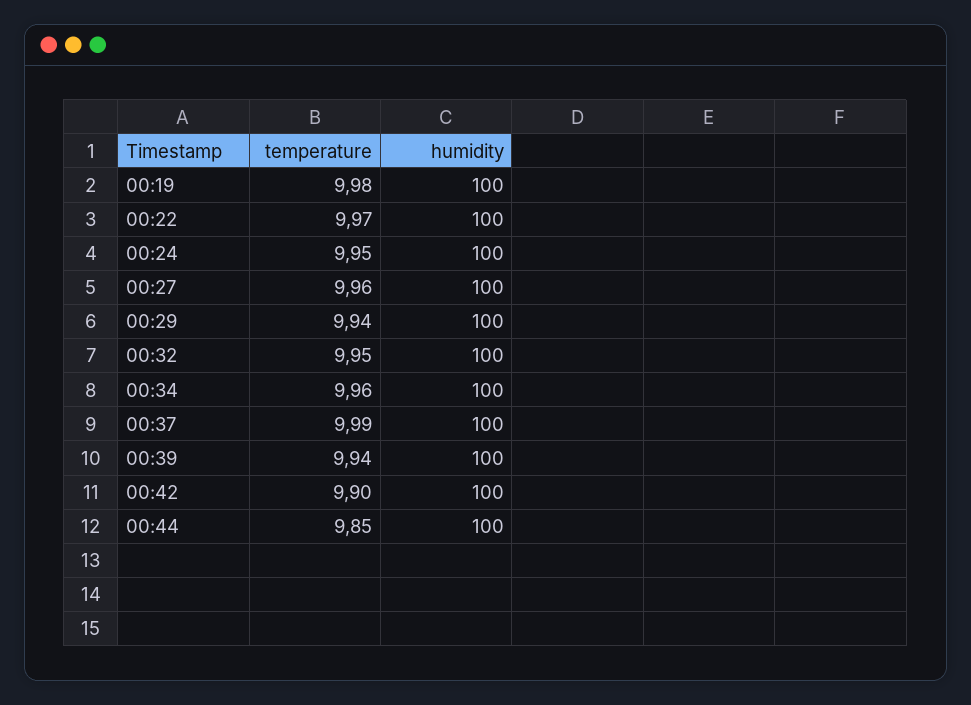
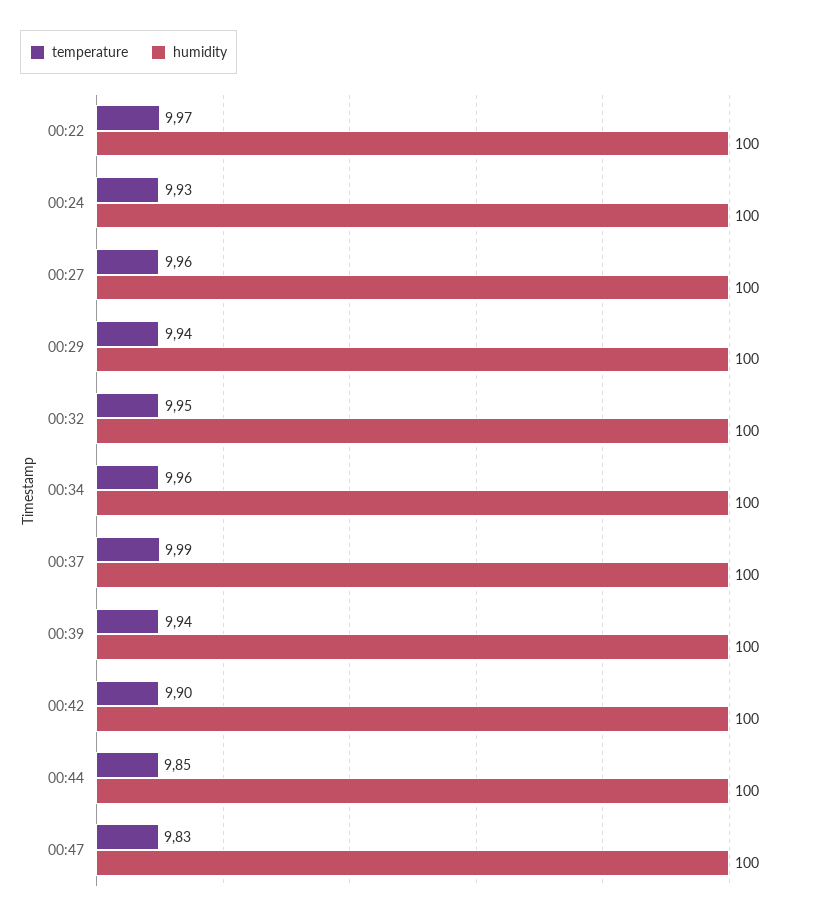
temperature, 00:19: 9.98 -> none
humidity, 00:19: 100 -> none
temperature, 00:24: 9.95 -> 9.93
temperature, 00:47: none -> 9.83
humidity, 00:47: none -> 100

